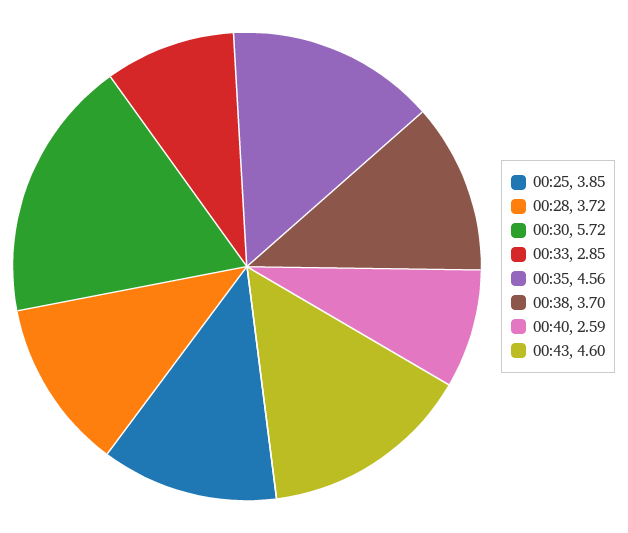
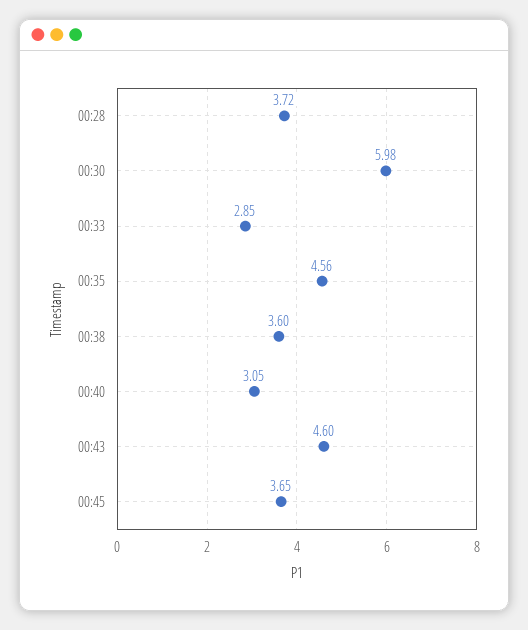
00:25: 3.85 -> none
00:30: 5.72 -> 5.98
00:38: 3.7 -> 3.6
00:40: 2.59 -> 3.05
00:45: none -> 3.65

